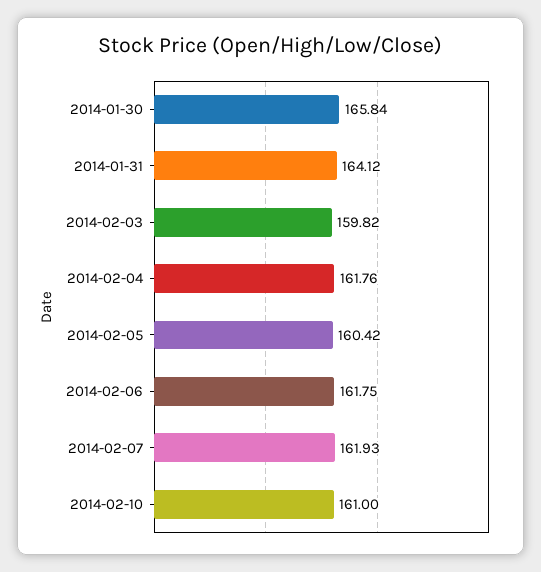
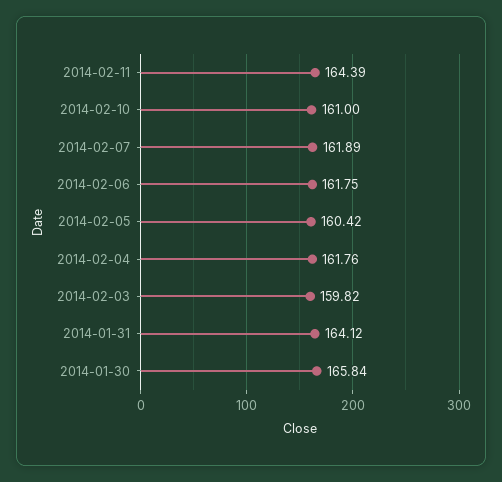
2014-02-07: 161.93 -> 161.89
2014-02-11: none -> 164.39

